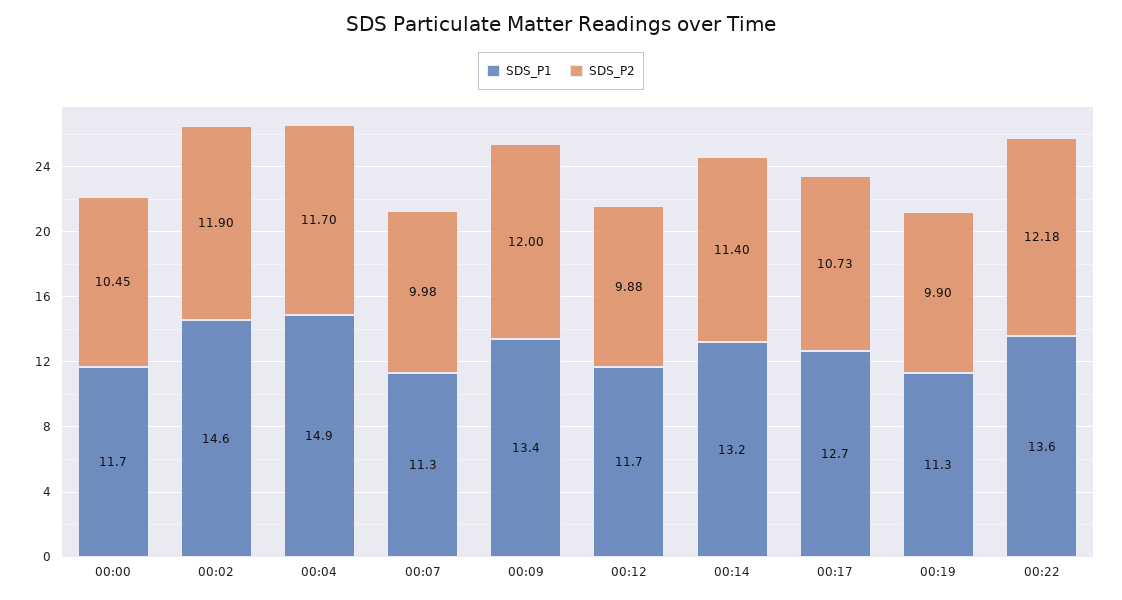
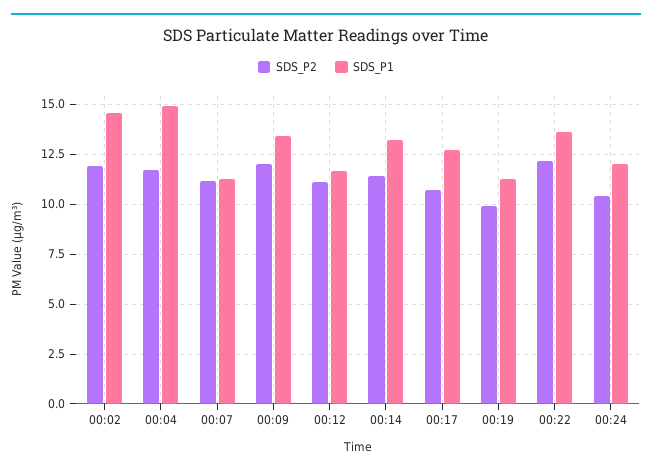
SDS_P1, 00:00: 11.7 -> none
SDS_P2, 00:00: 10.45 -> none
SDS_P2, 00:07: 9.98 -> 11
SDS_P2, 00:12: 9.88 -> 11
SDS_P2, 00:24: none -> 10.5
SDS_P1, 00:24: none -> 12

